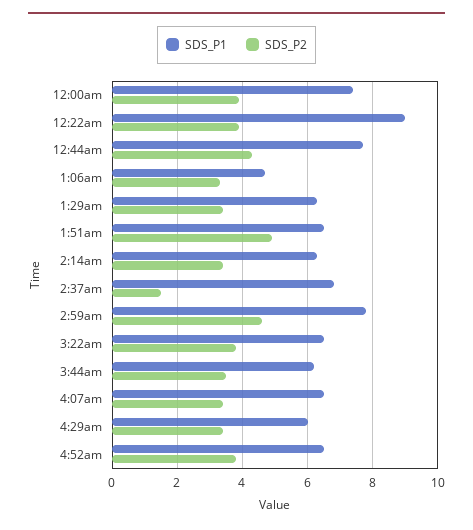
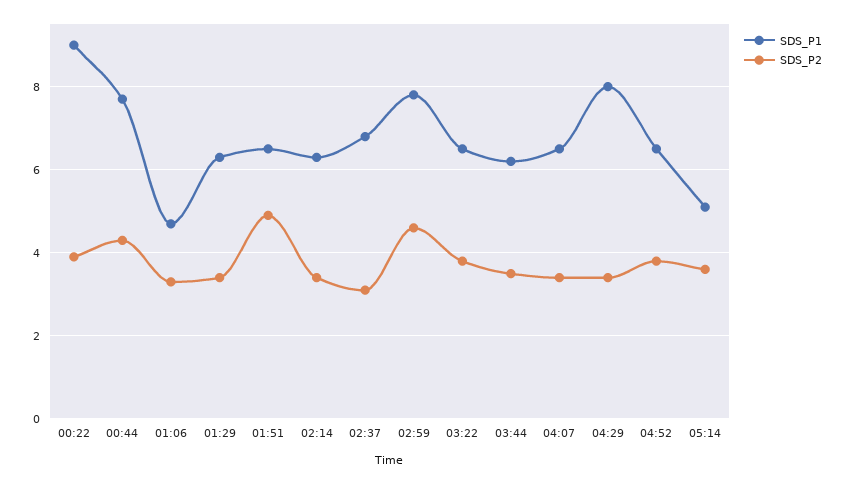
SDS_P1, 12:00am: 7.5 -> none
SDS_P2, 12:00am: 4 -> none
SDS_P2, 2:37am: 1.5 -> 3
SDS_P1, 4:29am: 6 -> 8
SDS_P1, 05:14: none -> 5
SDS_P2, 05:14: none -> 3.5

